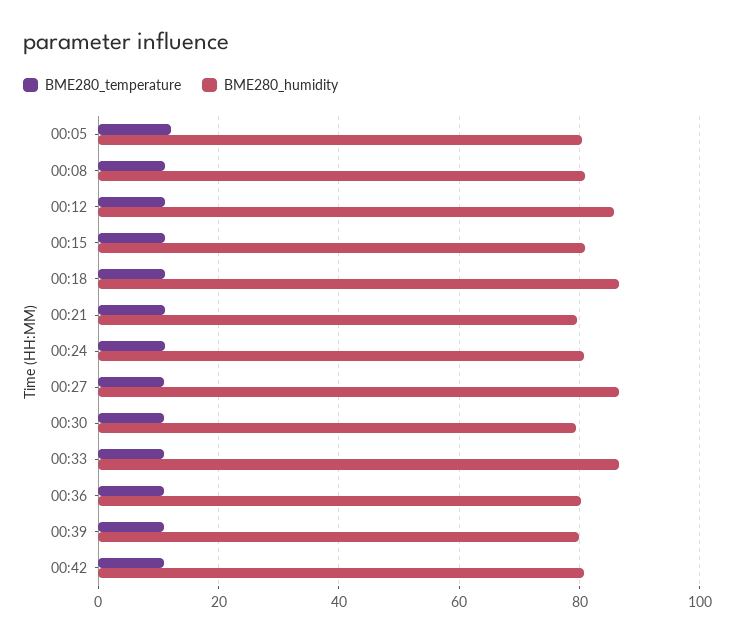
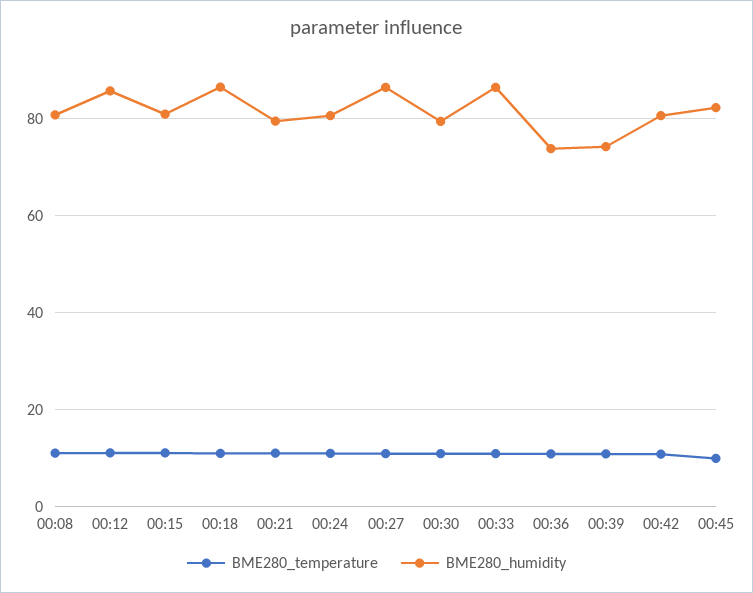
BME280_temperature, 00:05: 12 -> none
BME280_humidity, 00:05: 80 -> none
BME280_humidity, 00:36: 80 -> 74
BME280_humidity, 00:39: 80 -> 74
BME280_temperature, 00:45: none -> 10
BME280_humidity, 00:45: none -> 82

